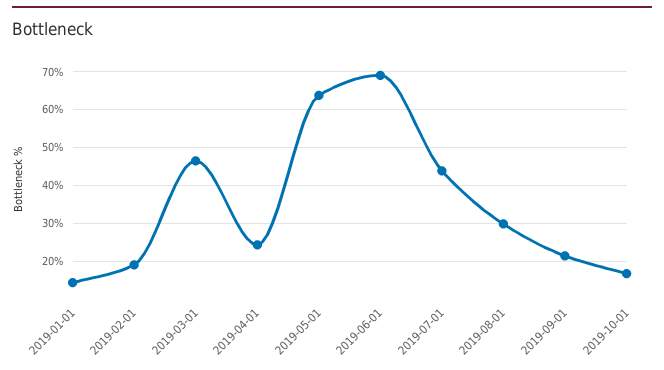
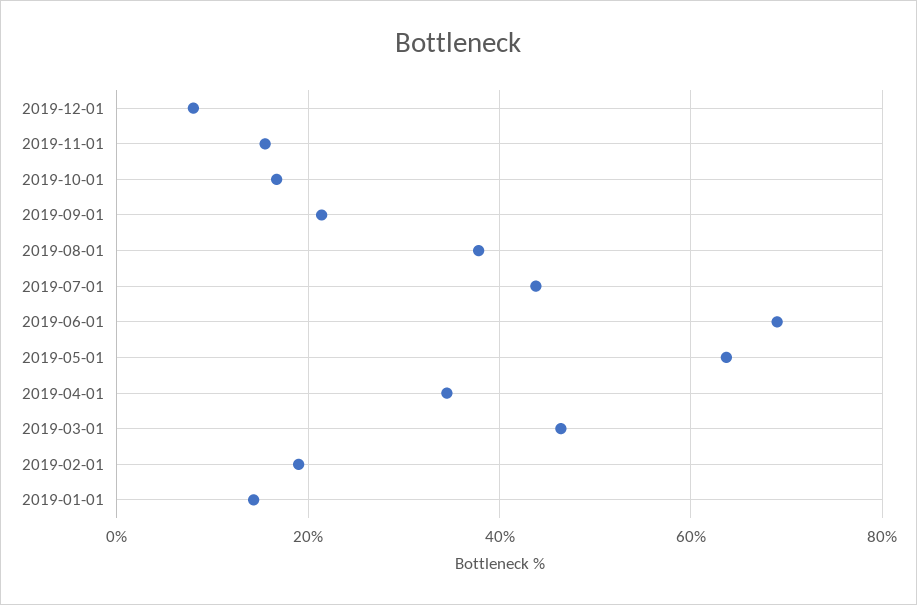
2019-04-01: 24 -> 34
2019-08-01: 30 -> 38
2019-12-01: none -> 8
2019-11-01: none -> 16

